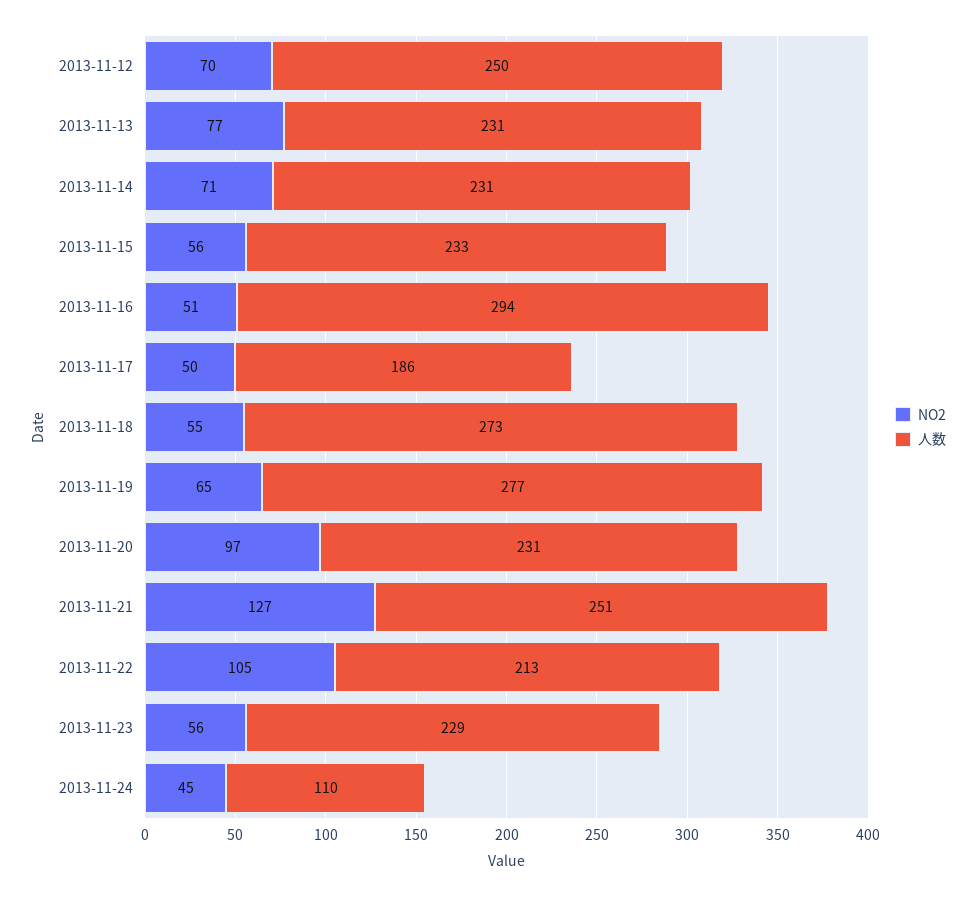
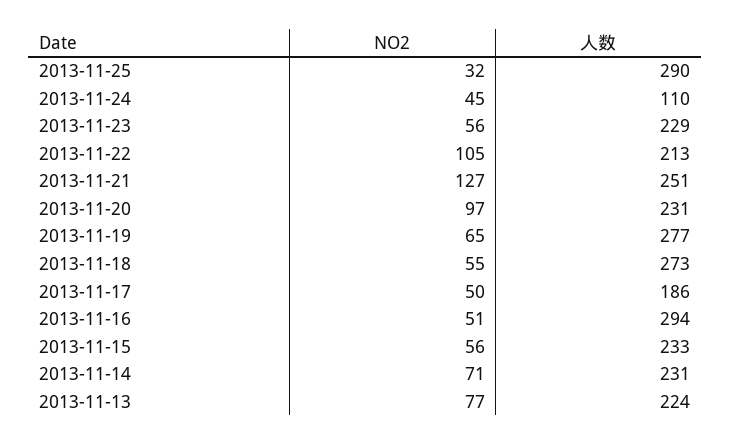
NO2, 2013-11-12: 70 -> none
人数, 2013-11-12: 250 -> none
人数, 2013-11-13: 231 -> 224
NO2, 2013-11-25: none -> 32
人数, 2013-11-25: none -> 290

